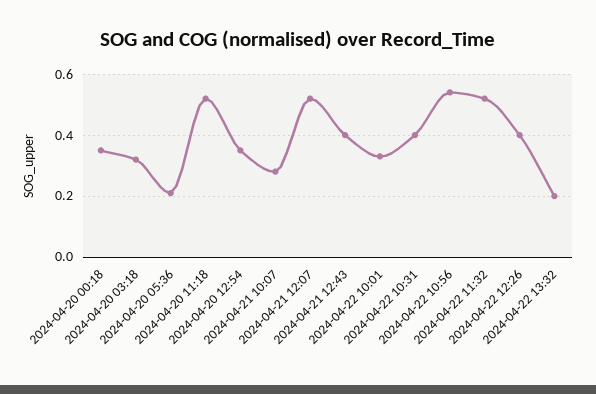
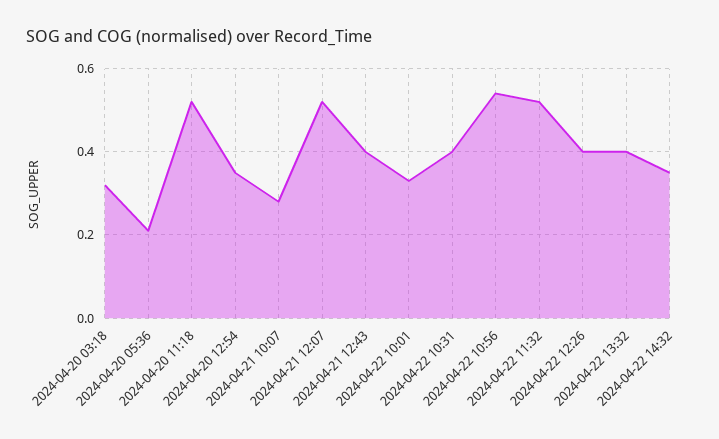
2024-04-20 00:18: 0.35 -> none
2024-04-22 13:32: 0.2 -> 0.4
2024-04-22 14:32: none -> 0.35

